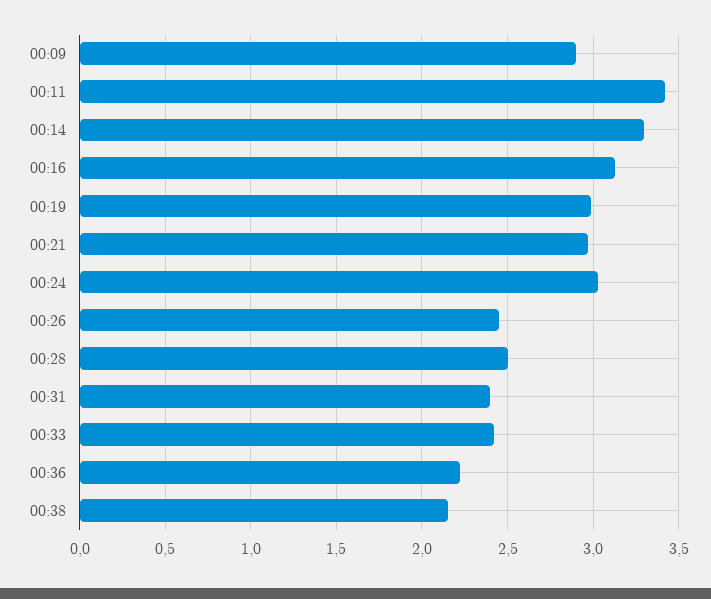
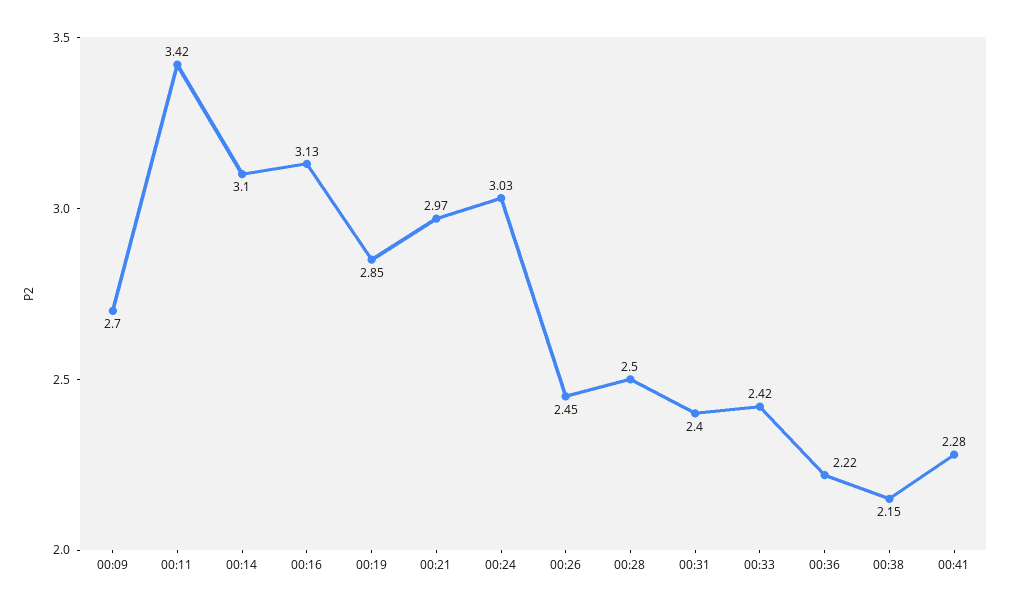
00:09: 2.9 -> 2.7
00:14: 3.3 -> 3.1
00:19: 3 -> 2.85
00:41: none -> 2.28

